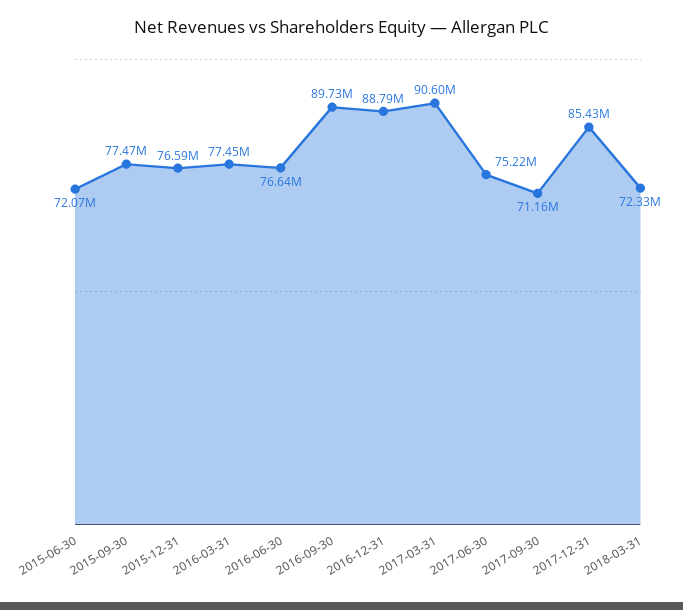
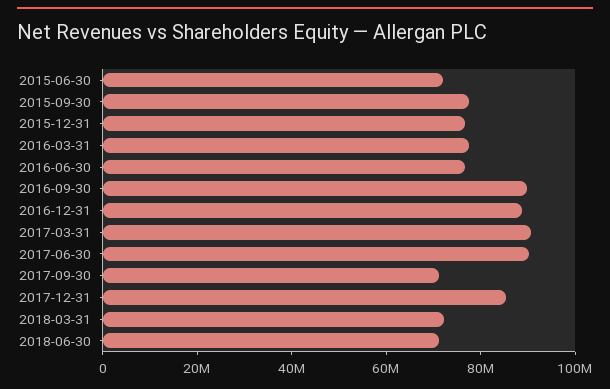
2017-06-30: 75220000 -> 90000000
2018-06-30: none -> 70000000

